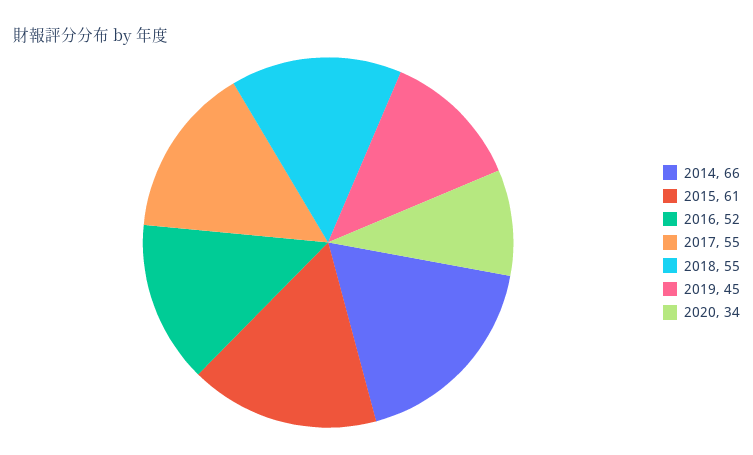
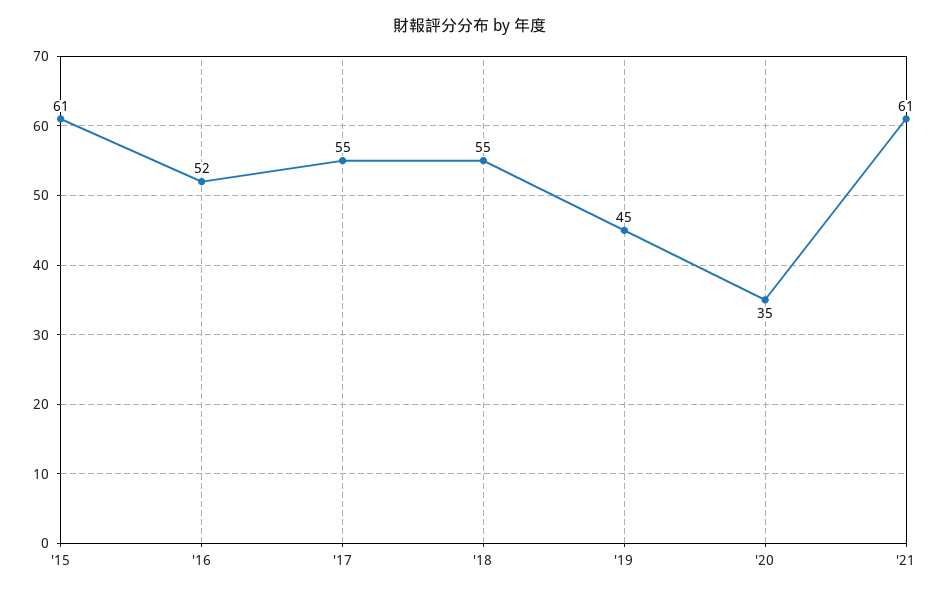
2014: 66 -> none
2020: 34 -> 35
'21: none -> 61

